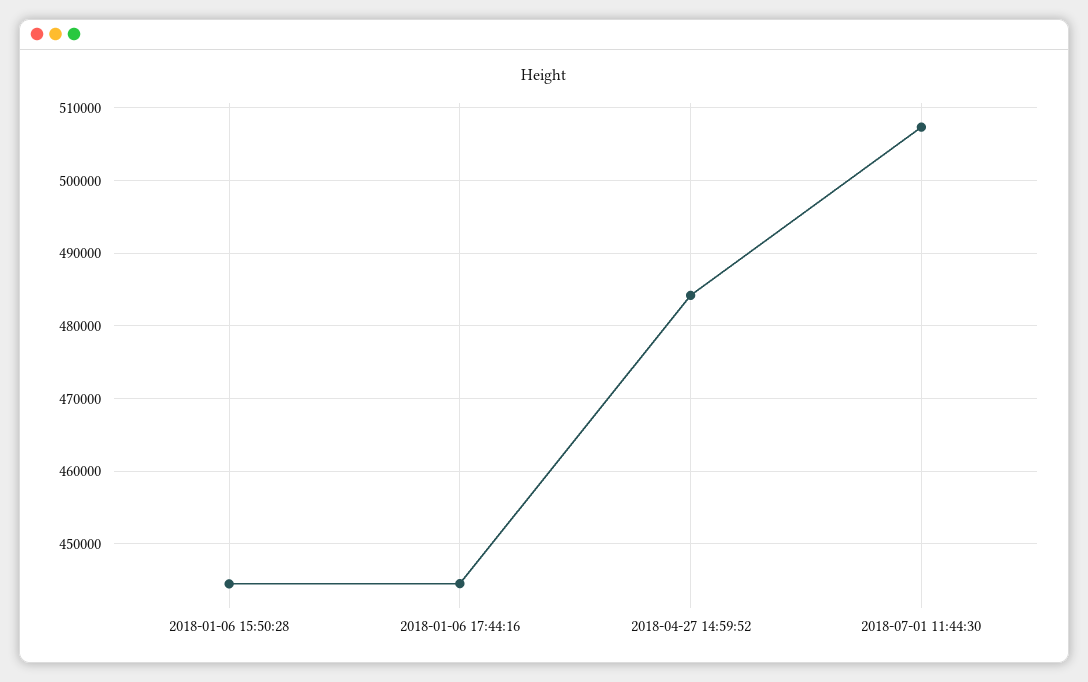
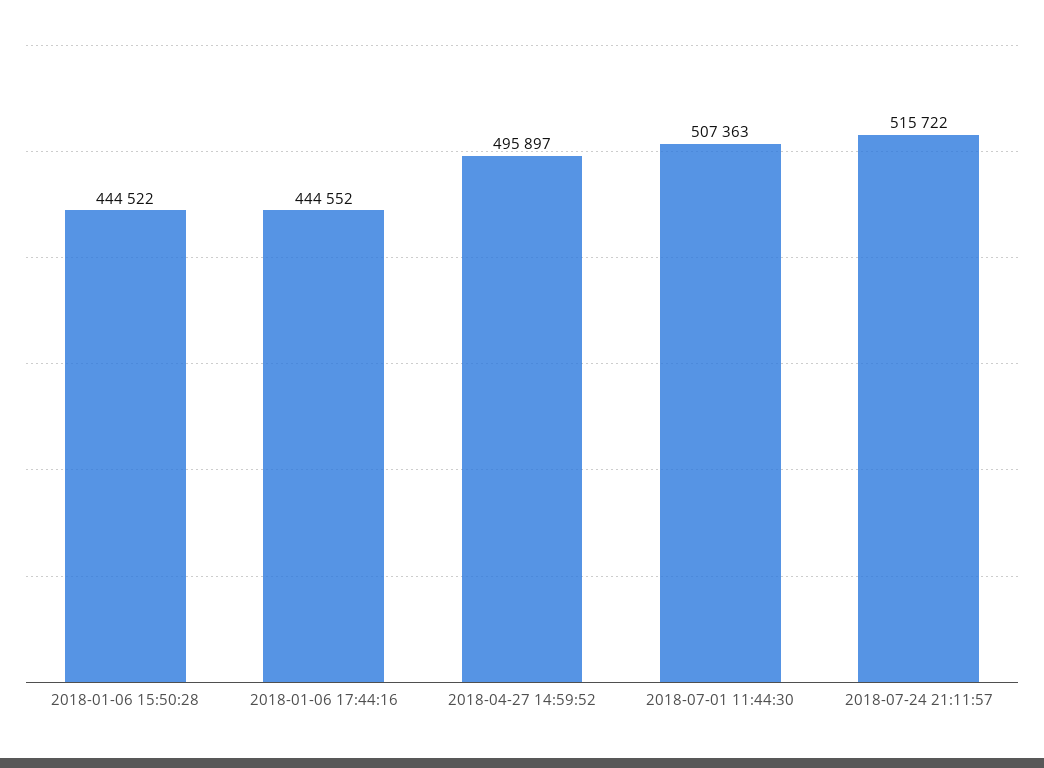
2018-04-27 14:59:52: 484000 -> 495897
2018-07-24 21:11:57: none -> 515722

